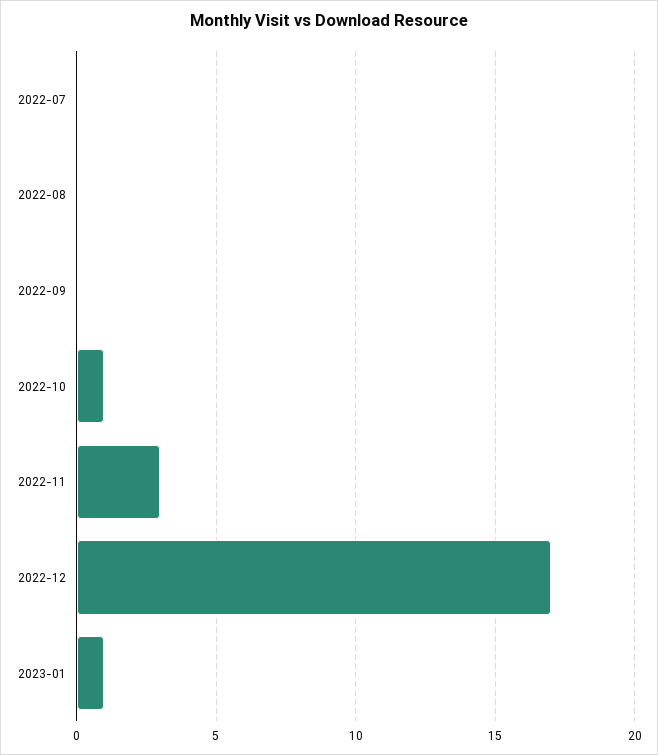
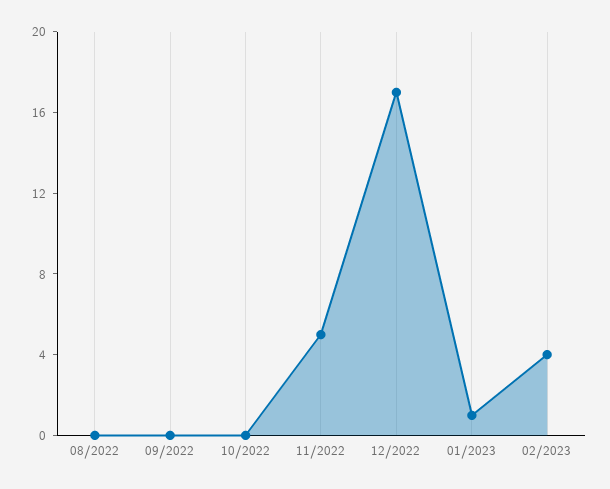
2022-07: 0 -> none
2022-10: 1 -> 0
2022-11: 3 -> 5
02/2023: none -> 4

